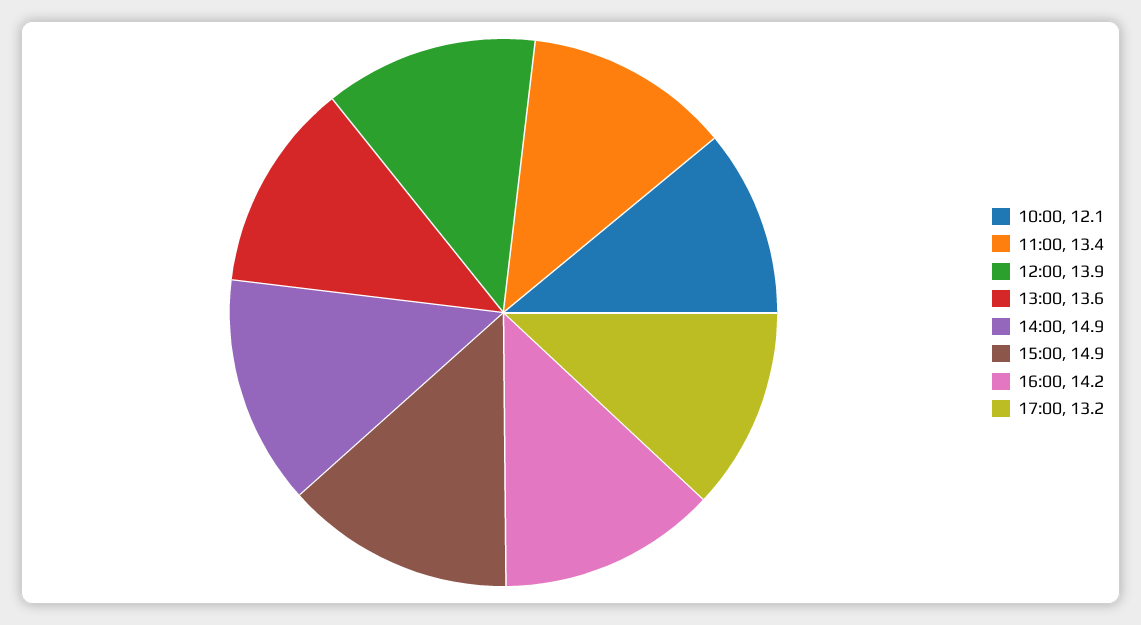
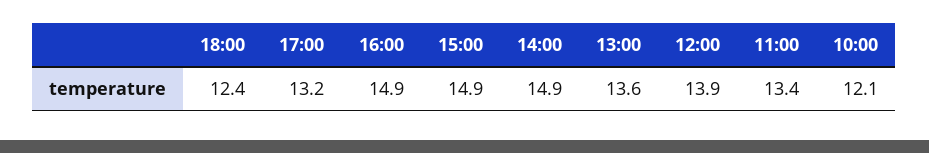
16:00: 14.2 -> 14.9
18:00: none -> 12.4

